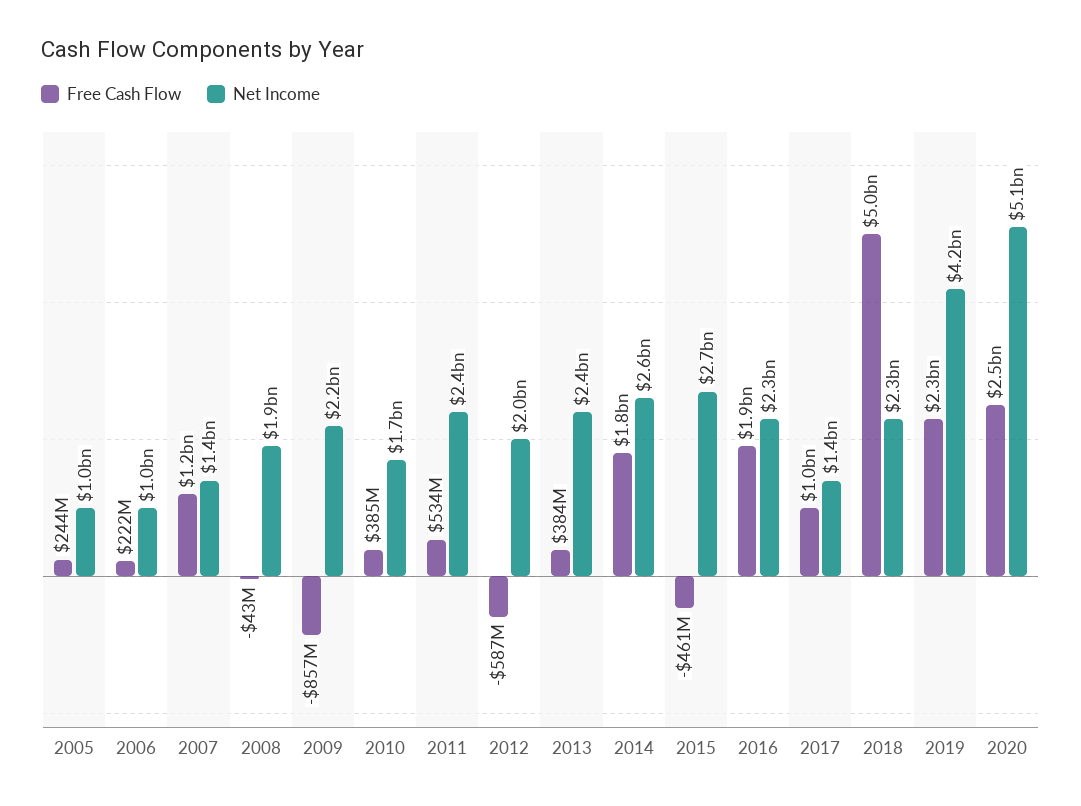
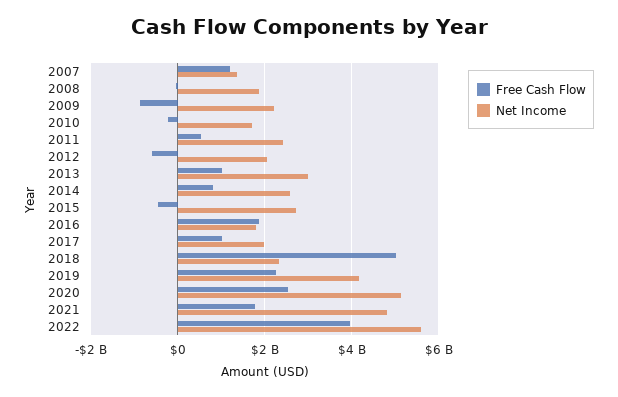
Free Cash Flow, 2005: 244000000 -> none
Net Income, 2005: 1000000000 -> none
Free Cash Flow, 2006: 222000000 -> none
Net Income, 2006: 1000000000 -> none
Free Cash Flow, 2010: 385000000 -> -200000000
Free Cash Flow, 2013: 384000000 -> 1000000000
Net Income, 2013: 2400000000 -> 3000000000
Free Cash Flow, 2014: 1800000000 -> 800000000
Net Income, 2016: 2300000000 -> 1800000000
Net Income, 2017: 1400000000 -> 2000000000
Free Cash Flow, 2021: none -> 1800000000
Net Income, 2021: none -> 4800000000
Free Cash Flow, 2022: none -> 4000000000
Net Income, 2022: none -> 5600000000

